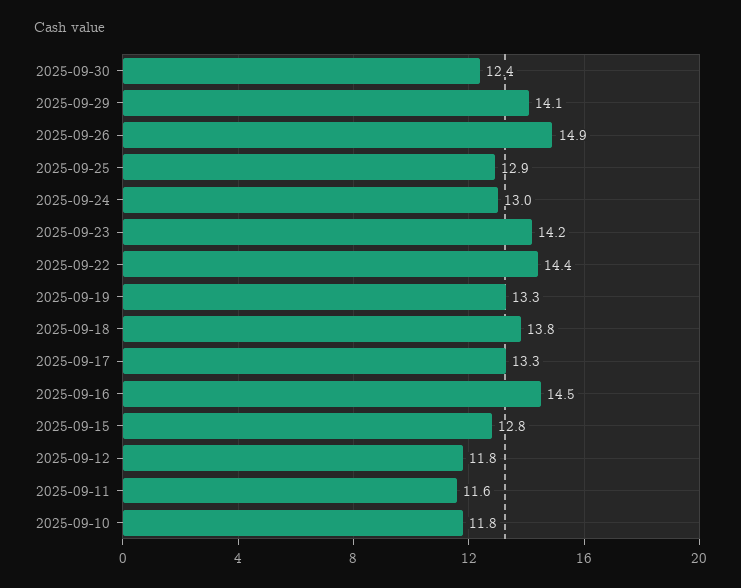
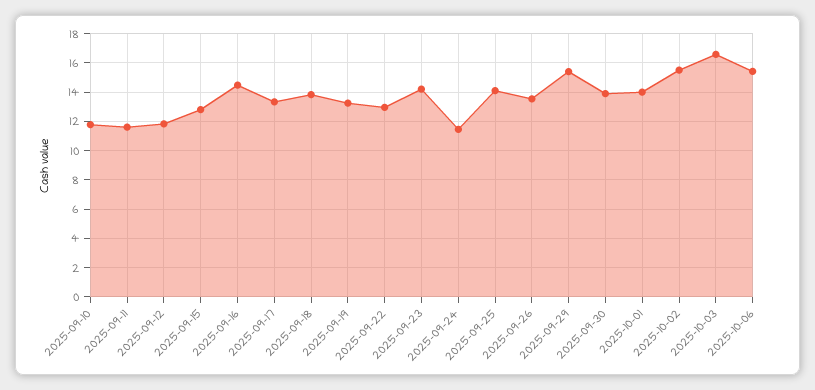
2025-09-30: 12.4 -> 14
2025-09-29: 14.1 -> 15.5
2025-09-26: 14.9 -> 13.5
2025-09-25: 12.9 -> 14
2025-09-24: 13 -> 11.5
2025-09-22: 14.4 -> 13
2025-10-01: none -> 14
2025-10-02: none -> 15.5
2025-10-03: none -> 16.5
2025-10-06: none -> 15.5

